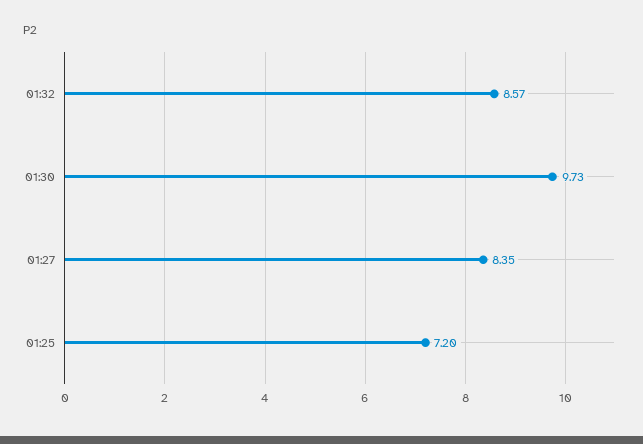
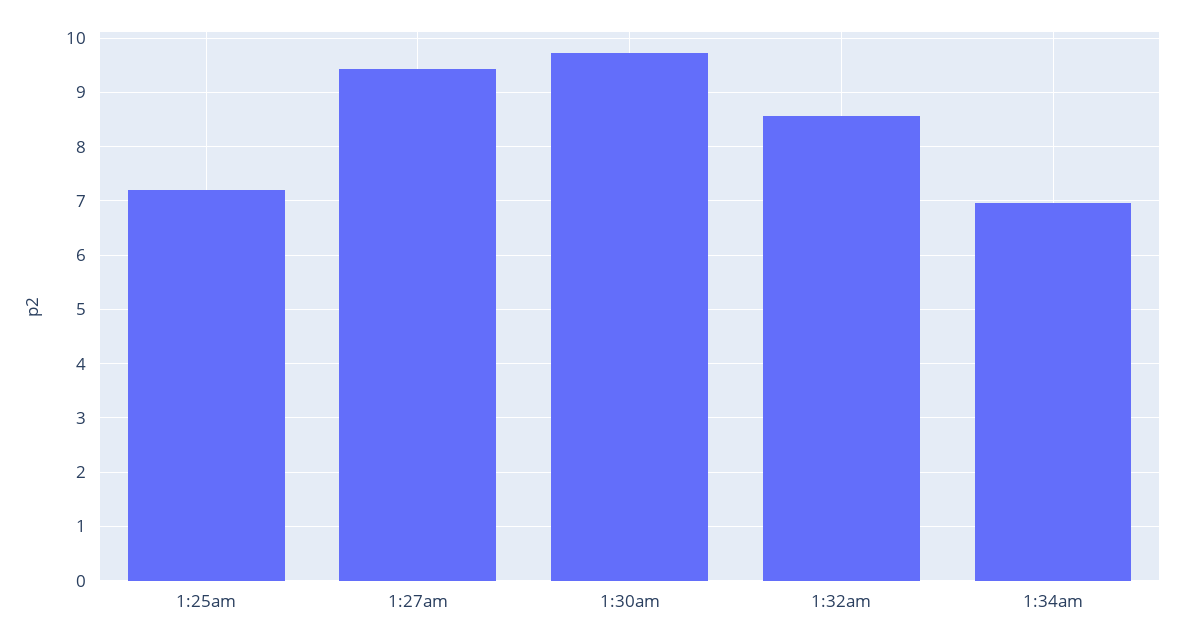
01:27: 8.35 -> 9.4
1:34am: none -> 7

